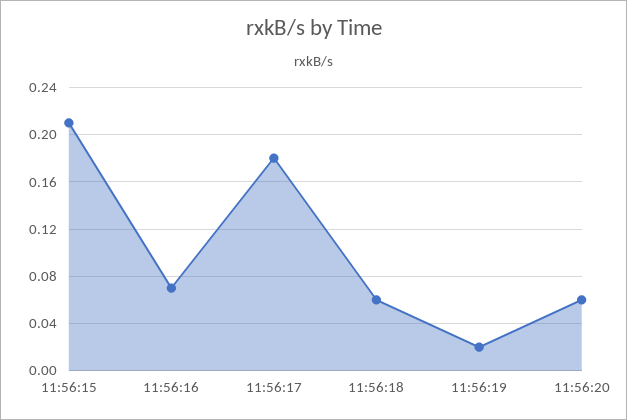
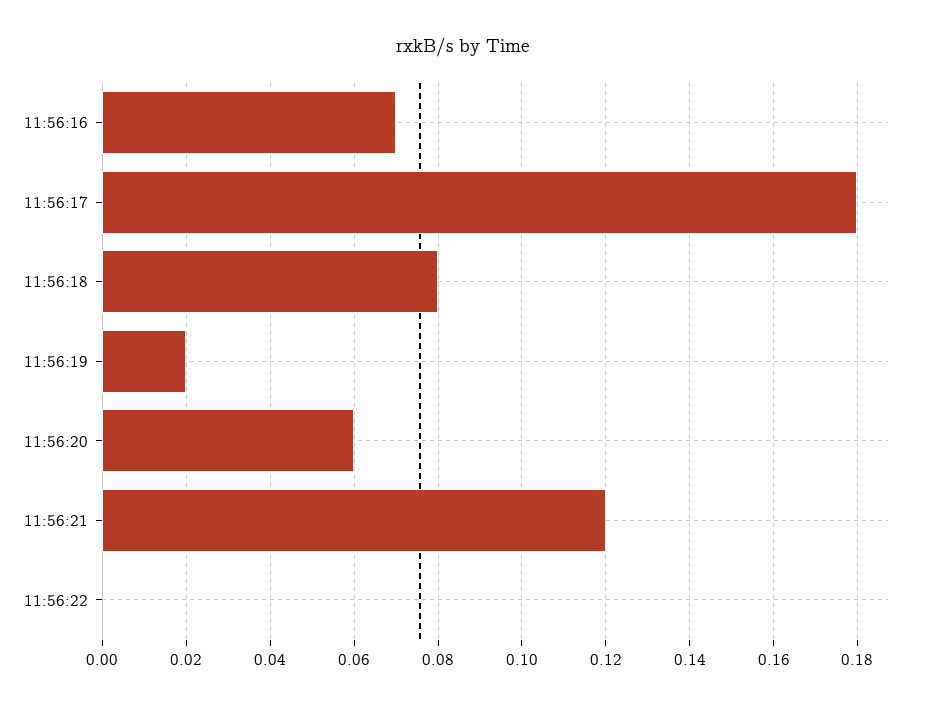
11:56:15: 0.21 -> none
11:56:18: 0.06 -> 0.08
11:56:21: none -> 0.12
11:56:22: none -> 0

